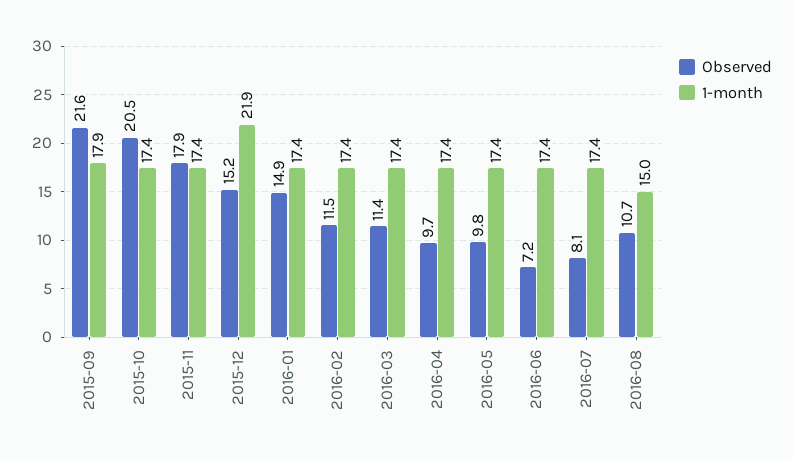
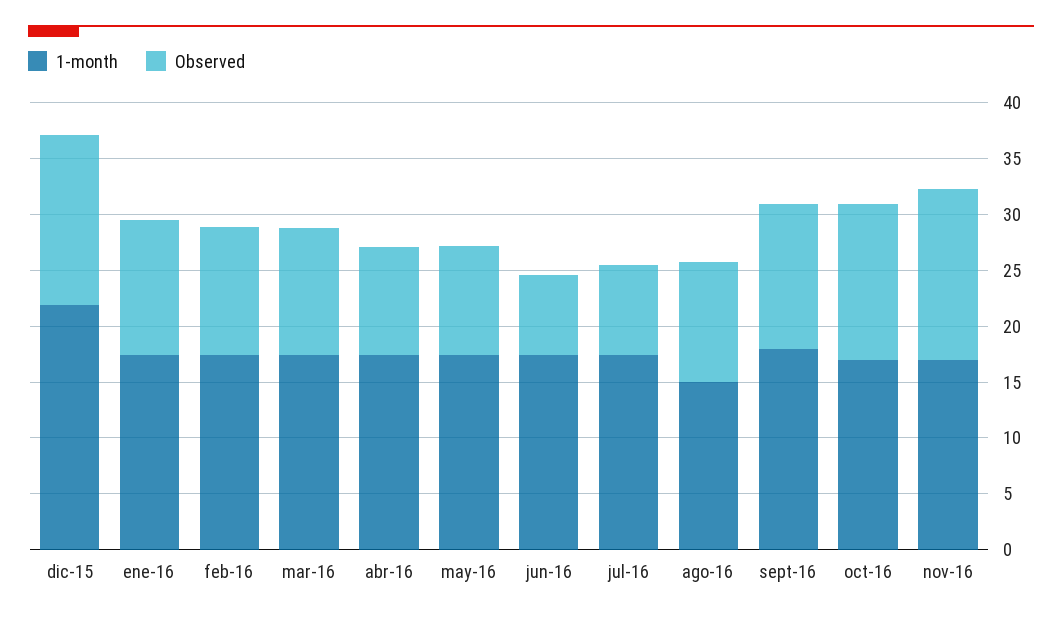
Observed, 2015-09: 21.6 -> none
1-month, 2015-09: 17.9 -> none
Observed, 2015-10: 20.5 -> none
1-month, 2015-10: 17.4 -> none
Observed, 2015-11: 17.9 -> none
1-month, 2015-11: 17.4 -> none
Observed, 2016-01: 14.9 -> 12
1-month, sept-16: none -> 18
Observed, sept-16: none -> 13
1-month, oct-16: none -> 17
Observed, oct-16: none -> 14
1-month, nov-16: none -> 17
Observed, nov-16: none -> 15

